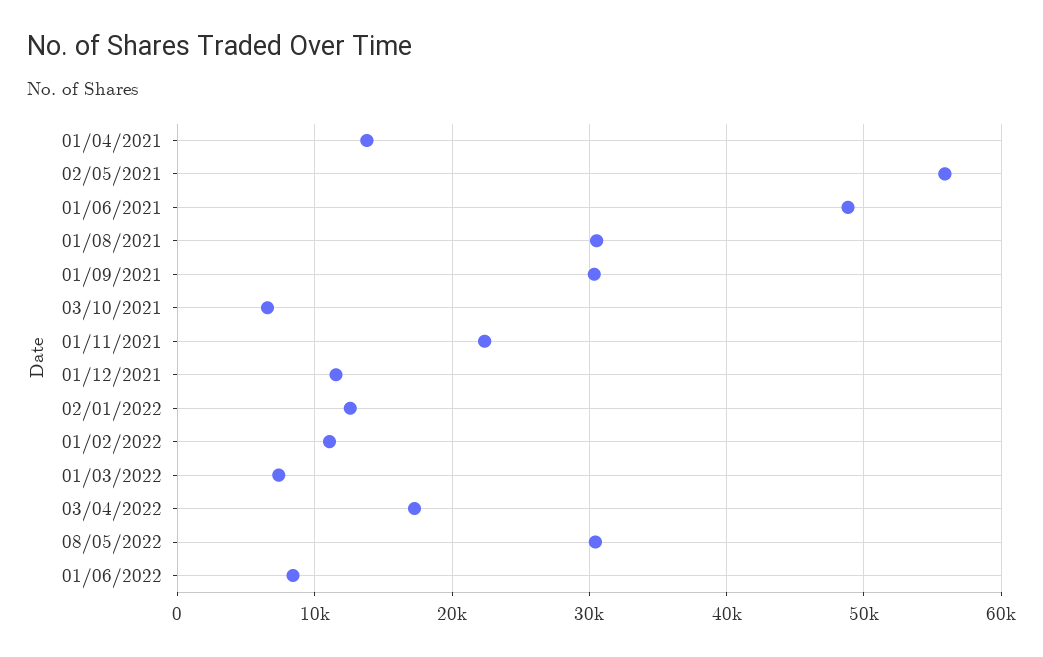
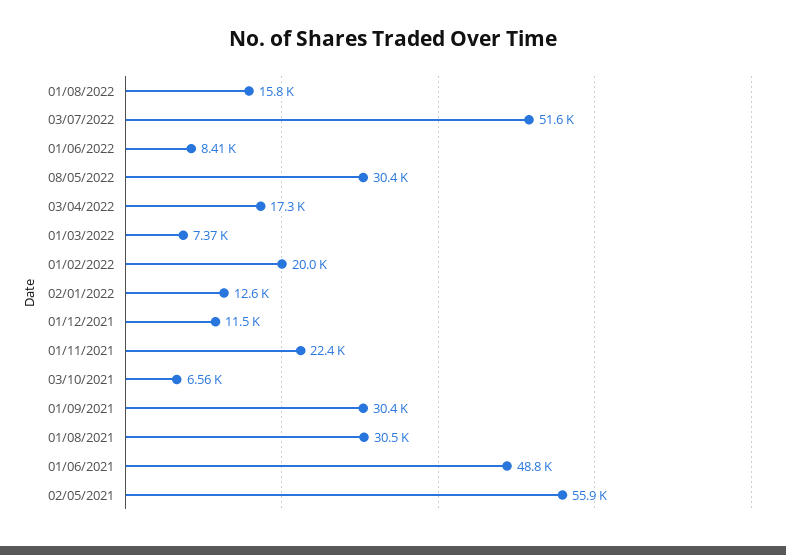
01/04/2021: 14000 -> none
01/02/2022: 11000 -> 20000
01/08/2022: none -> 15800
03/07/2022: none -> 51600

